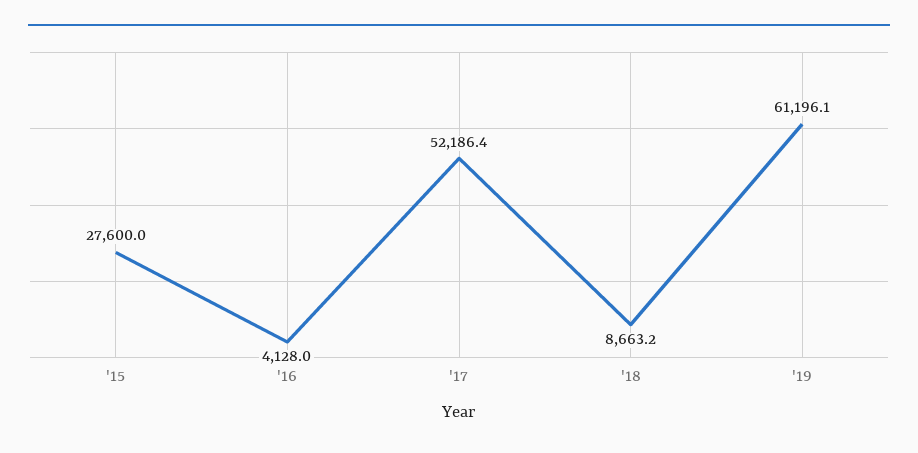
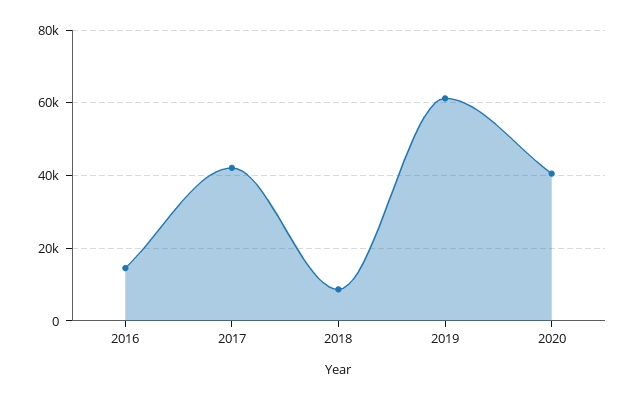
'15: 27600 -> none
'16: 4128 -> 14000
'17: 52186.4 -> 42000
2020: none -> 40000

